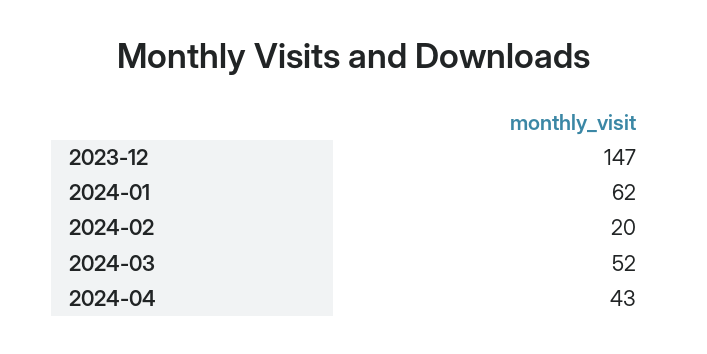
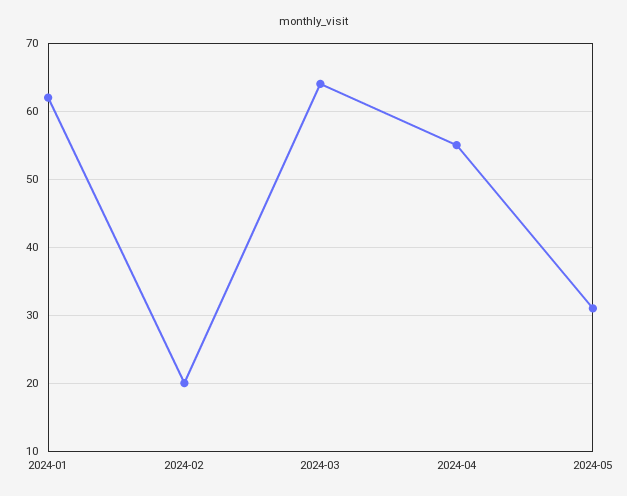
2023-12: 147 -> none
2024-03: 52 -> 64
2024-04: 43 -> 55
2024-05: none -> 31

